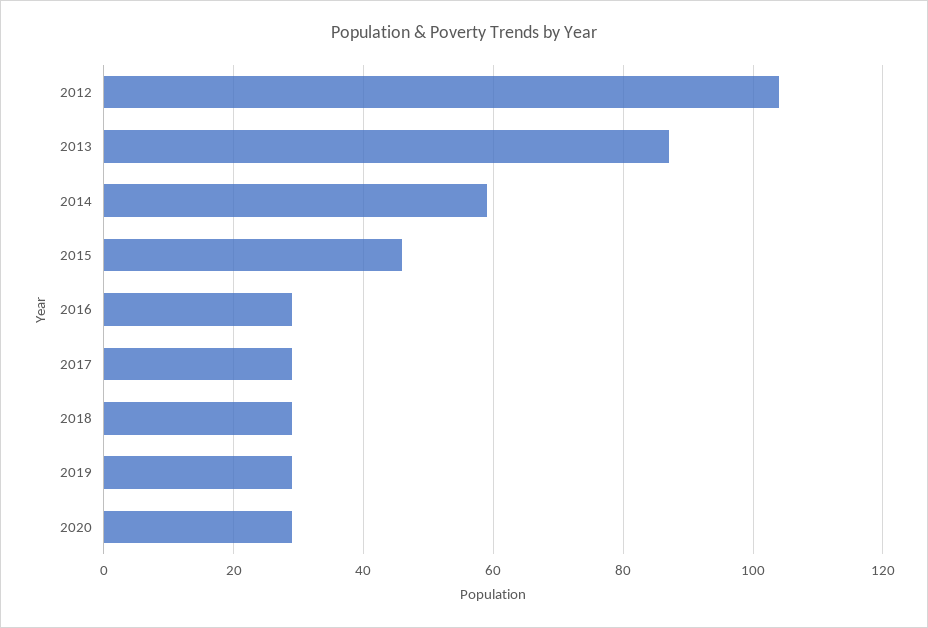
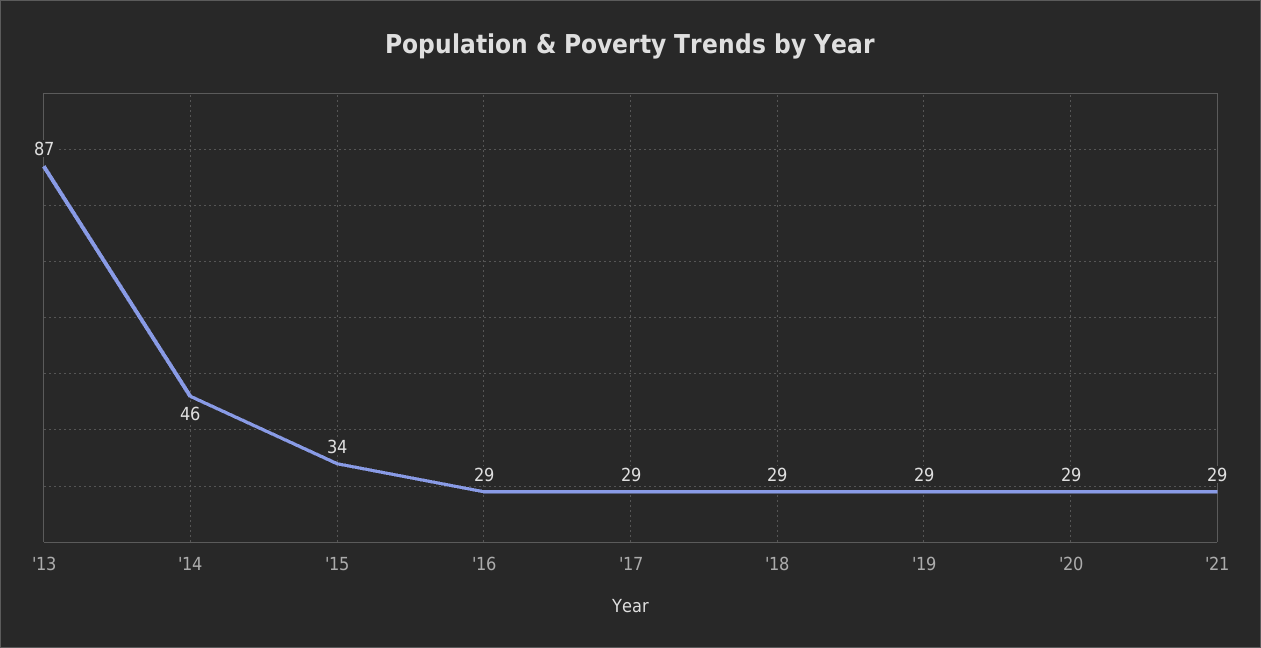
2012: 105 -> none
2014: 60 -> 46
2015: 45 -> 34
'21: none -> 29

